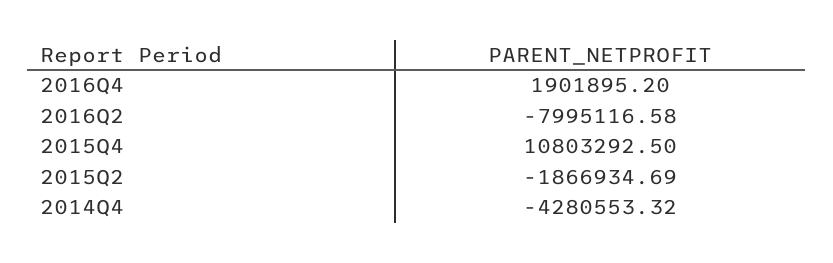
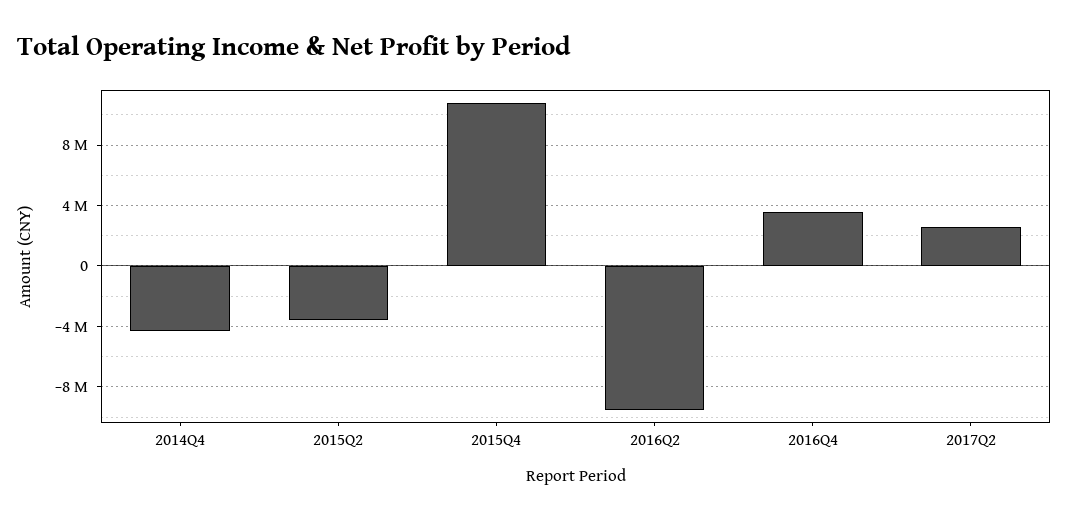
2016Q4: 1901895.2 -> 3500000
2016Q2: -7995116.58 -> -9500000
2015Q2: -1866934.69 -> -3500000
2017Q2: none -> 2500000

